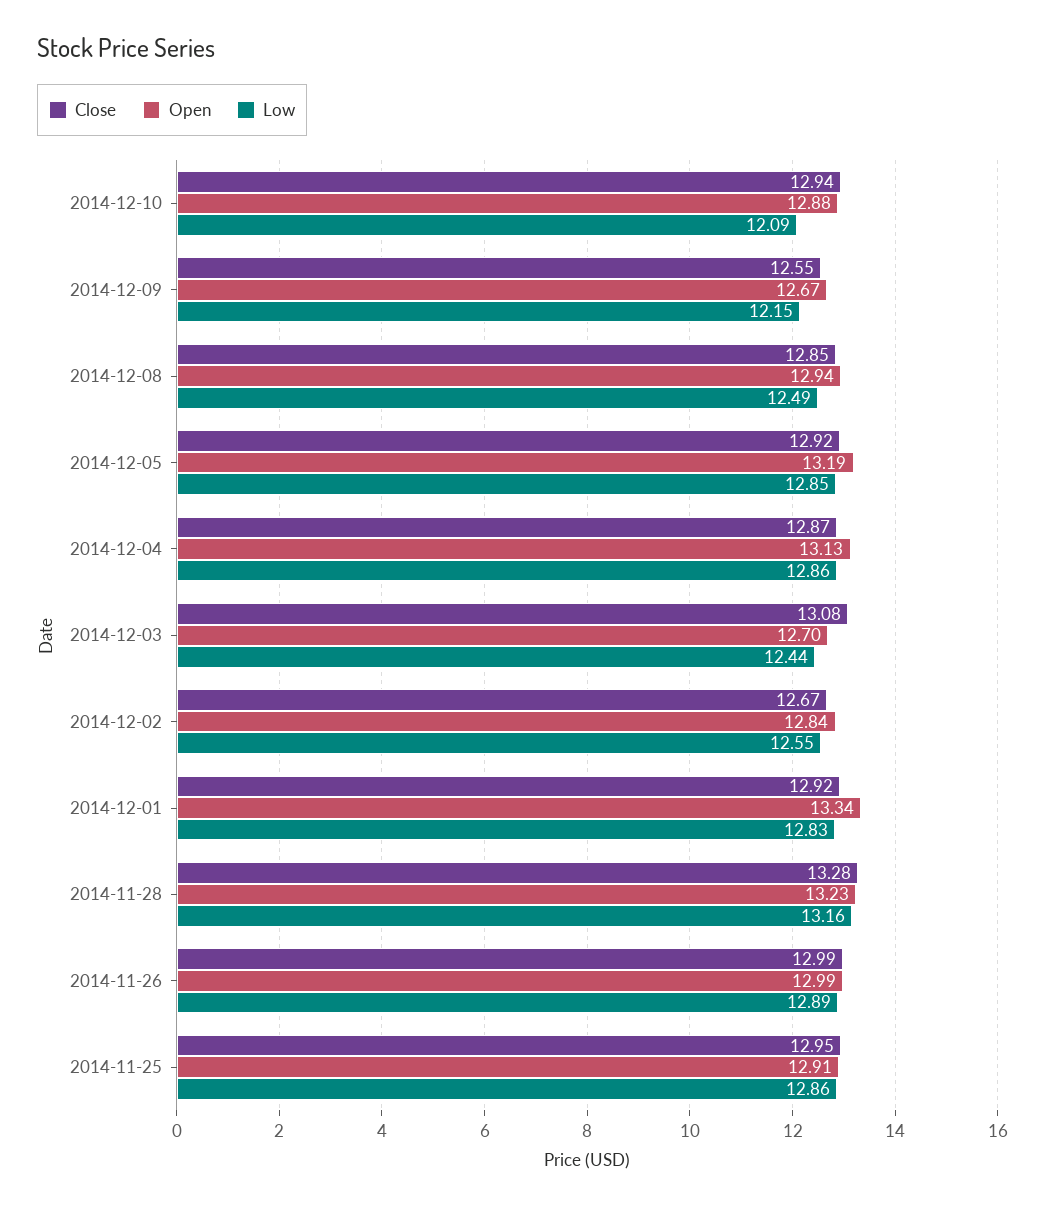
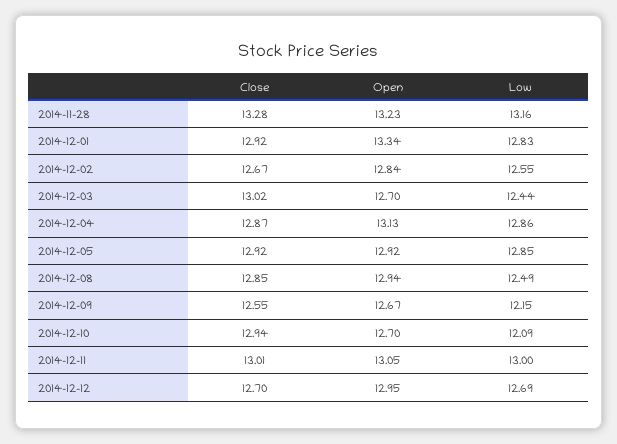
Open, 2014-12-10: 12.88 -> 12.7
Open, 2014-12-05: 13.19 -> 12.92
Close, 2014-12-03: 13.08 -> 13.02
Close, 2014-11-26: 12.99 -> none
Open, 2014-11-26: 12.99 -> none
Low, 2014-11-26: 12.89 -> none
Close, 2014-11-25: 12.95 -> none
Open, 2014-11-25: 12.91 -> none
Low, 2014-11-25: 12.86 -> none
Close, 2014-12-11: none -> 13.01
Open, 2014-12-11: none -> 13.05
Low, 2014-12-11: none -> 13
Close, 2014-12-12: none -> 12.7
Open, 2014-12-12: none -> 12.95
Low, 2014-12-12: none -> 12.69

